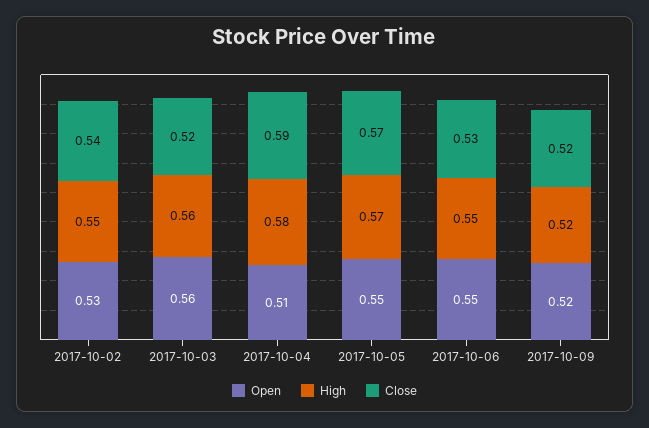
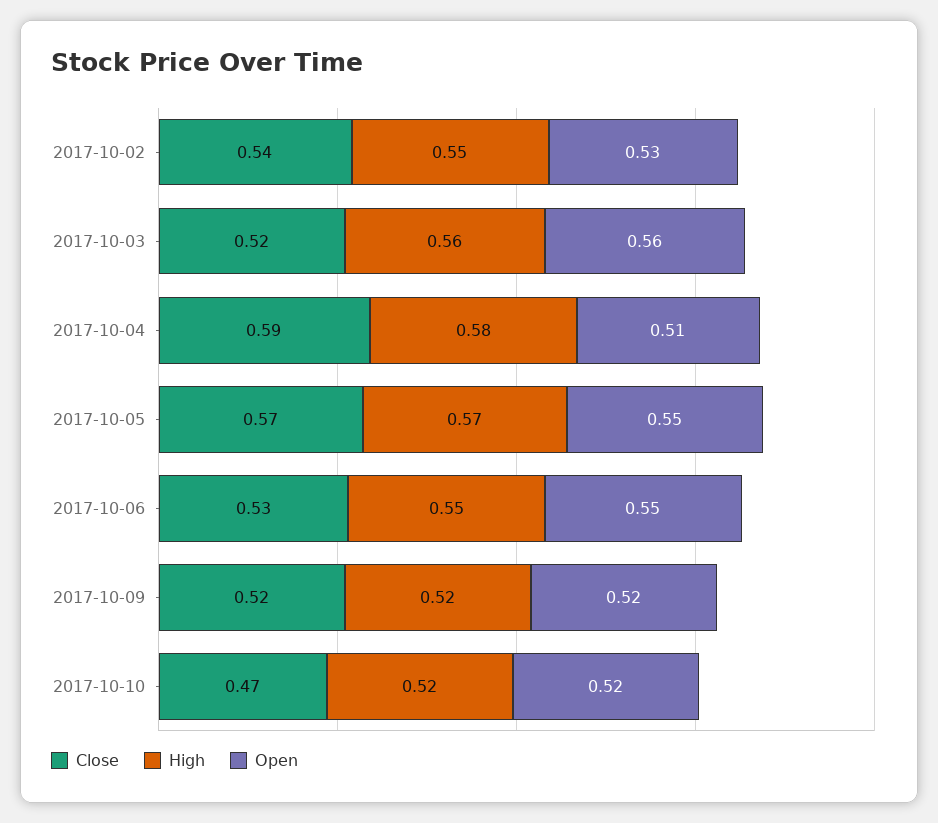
Close, 2017-10-10: none -> 0.47
High, 2017-10-10: none -> 0.52
Open, 2017-10-10: none -> 0.52

